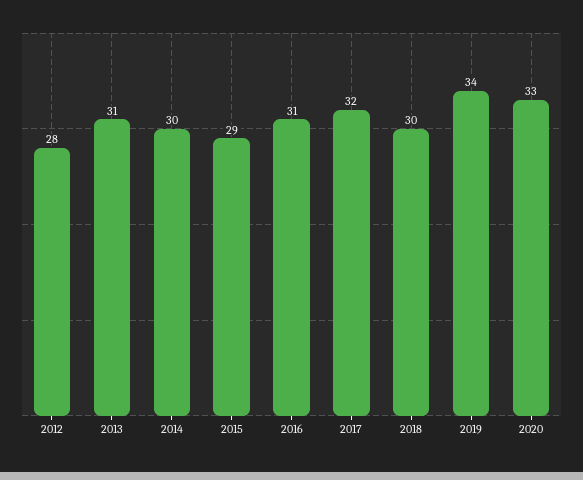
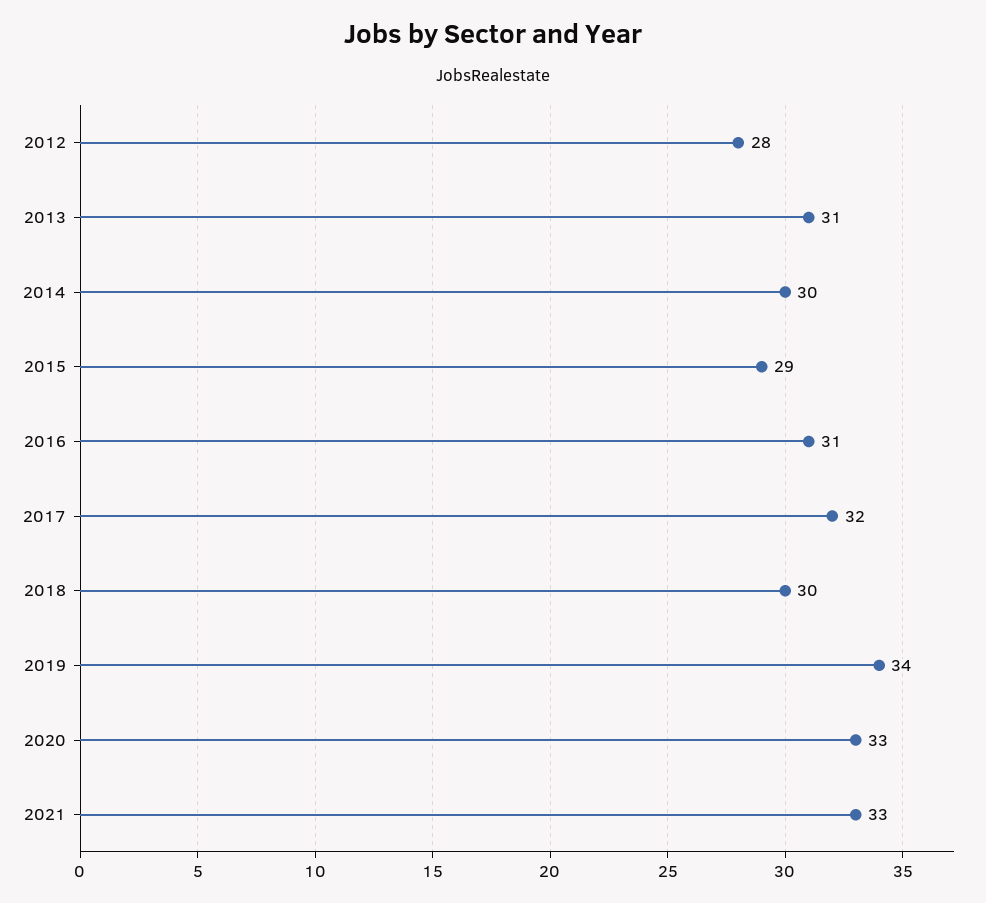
2021: none -> 33

